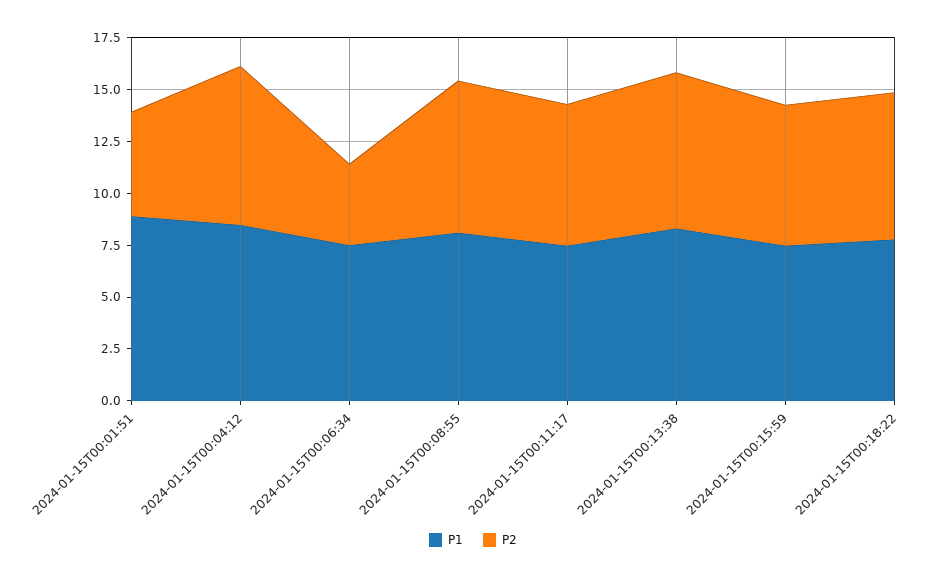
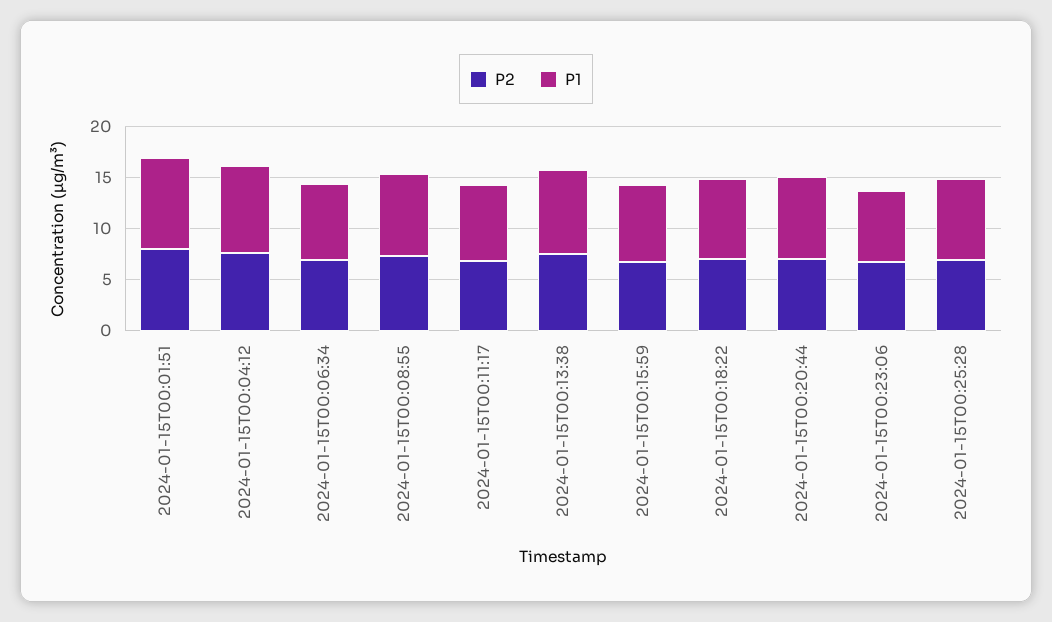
P2, 2024-01-15T00:01:51: 5 -> 8
P2, 2024-01-15T00:06:34: 4 -> 7
P2, 2024-01-15T00:20:44: none -> 7
P1, 2024-01-15T00:20:44: none -> 8
P2, 2024-01-15T00:23:06: none -> 7
P1, 2024-01-15T00:23:06: none -> 7
P2, 2024-01-15T00:25:28: none -> 7
P1, 2024-01-15T00:25:28: none -> 8

